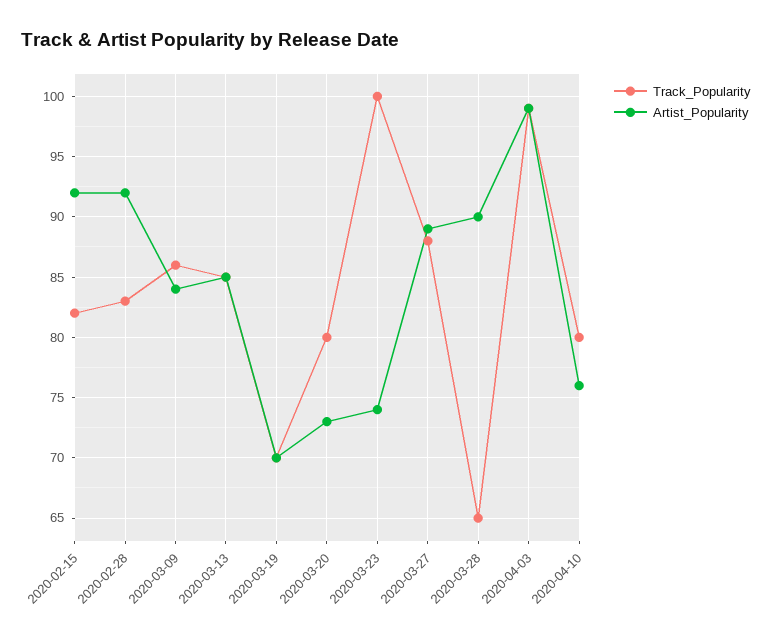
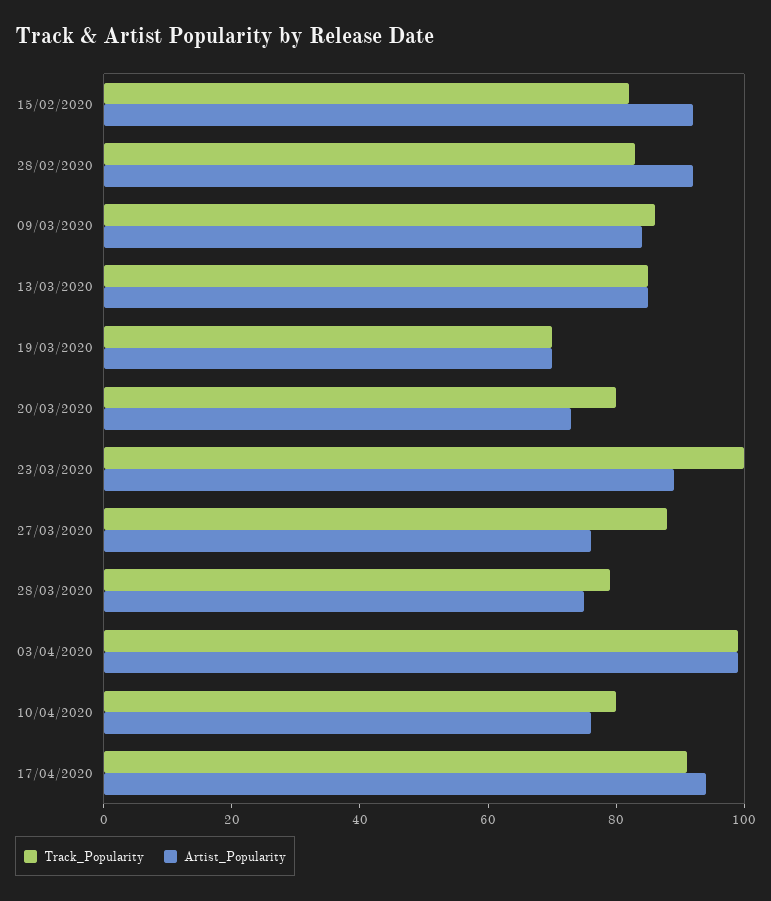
Artist_Popularity, 2020-03-23: 74 -> 90
Artist_Popularity, 2020-03-27: 89 -> 75
Track_Popularity, 2020-03-28: 65 -> 80
Artist_Popularity, 2020-03-28: 90 -> 75
Track_Popularity, 17/04/2020: none -> 90
Artist_Popularity, 17/04/2020: none -> 95

